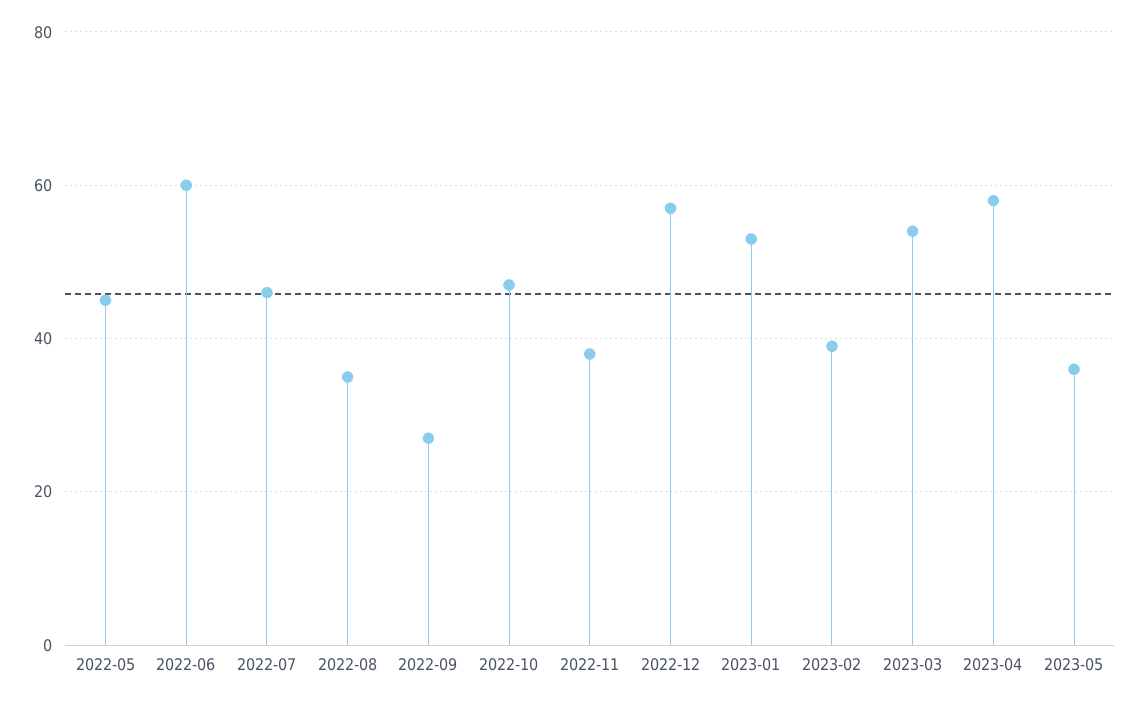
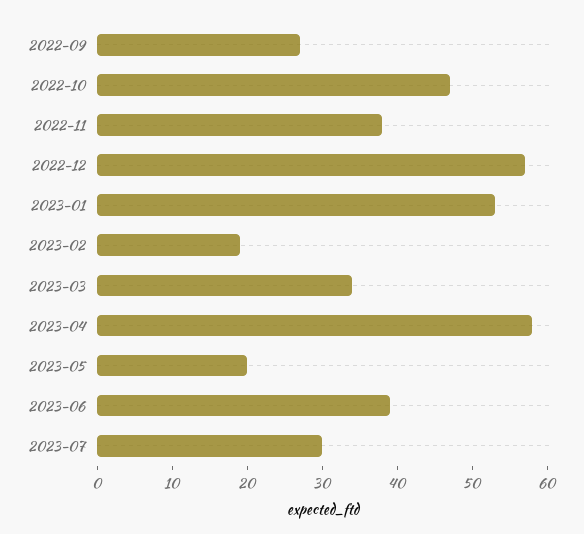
2022-05: 45 -> none
2022-06: 60 -> none
2022-07: 45 -> none
2022-08: 35 -> none
2023-02: 40 -> 20
2023-03: 55 -> 35
2023-05: 35 -> 20
2023-06: none -> 40
2023-07: none -> 30

